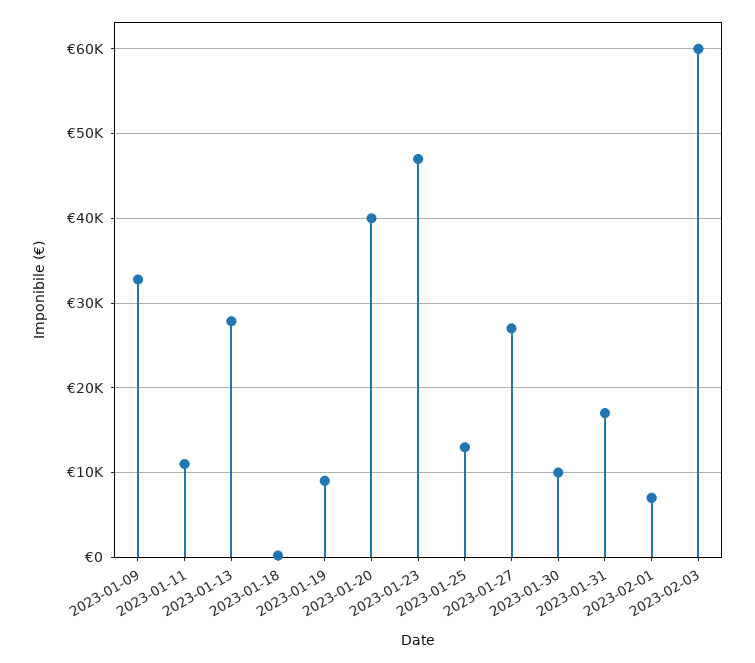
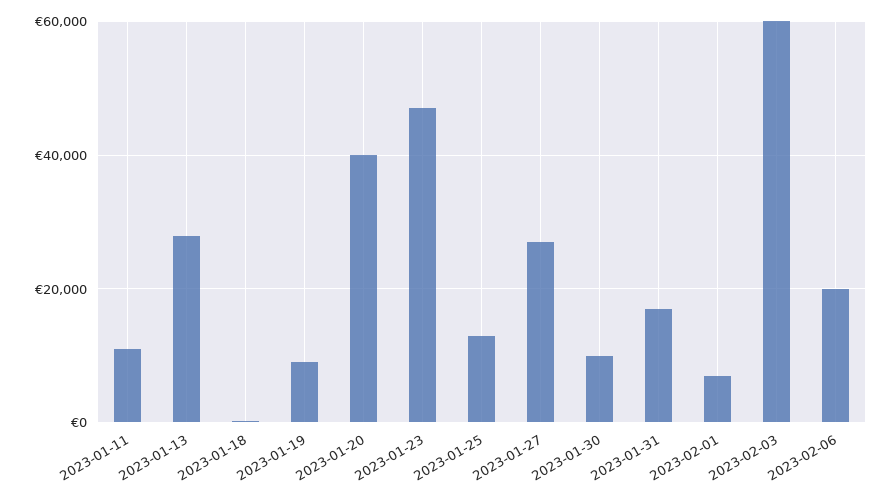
2023-01-09: 33000 -> none
2023-02-06: none -> 20000

